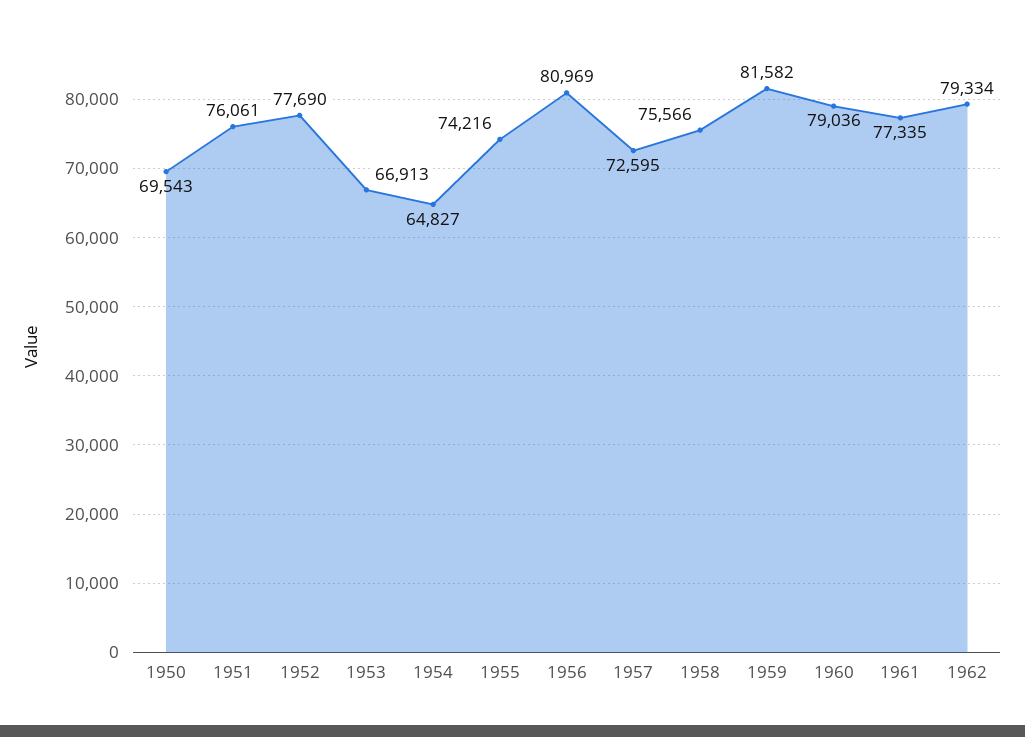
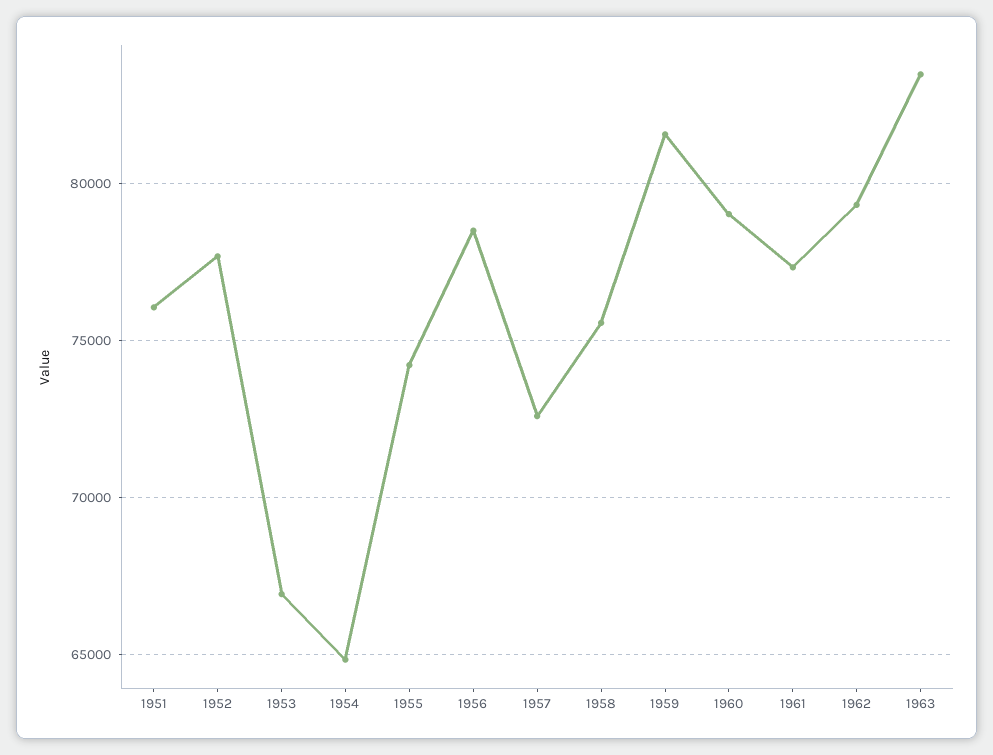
1950: 69543 -> none
1956: 80969 -> 78500
1963: none -> 83500

